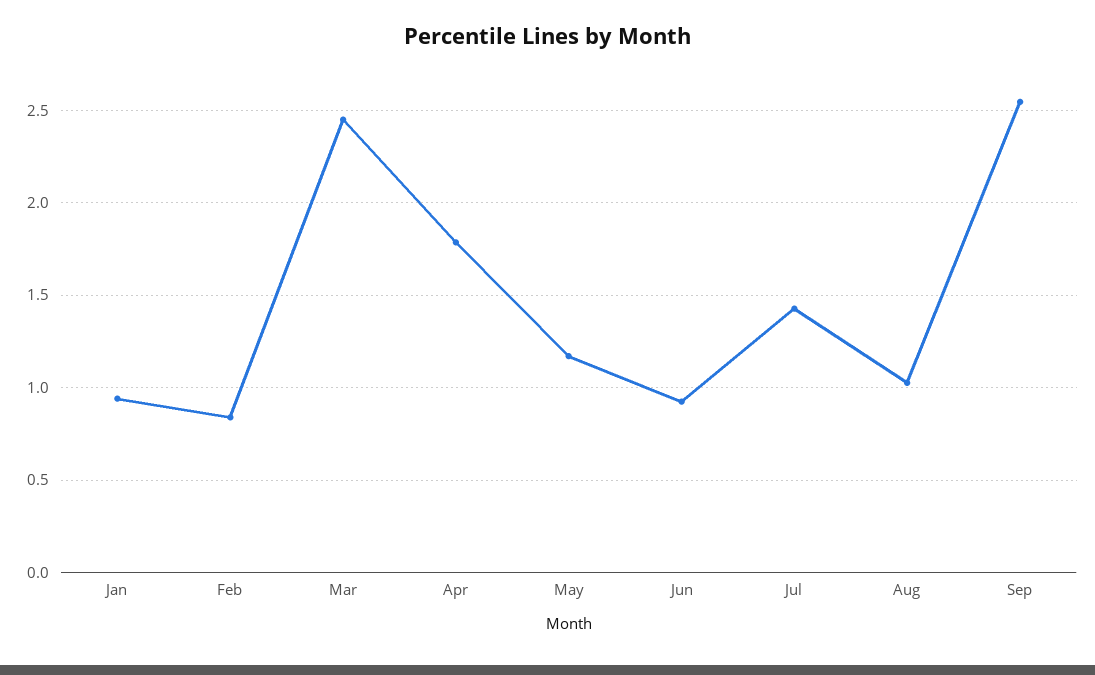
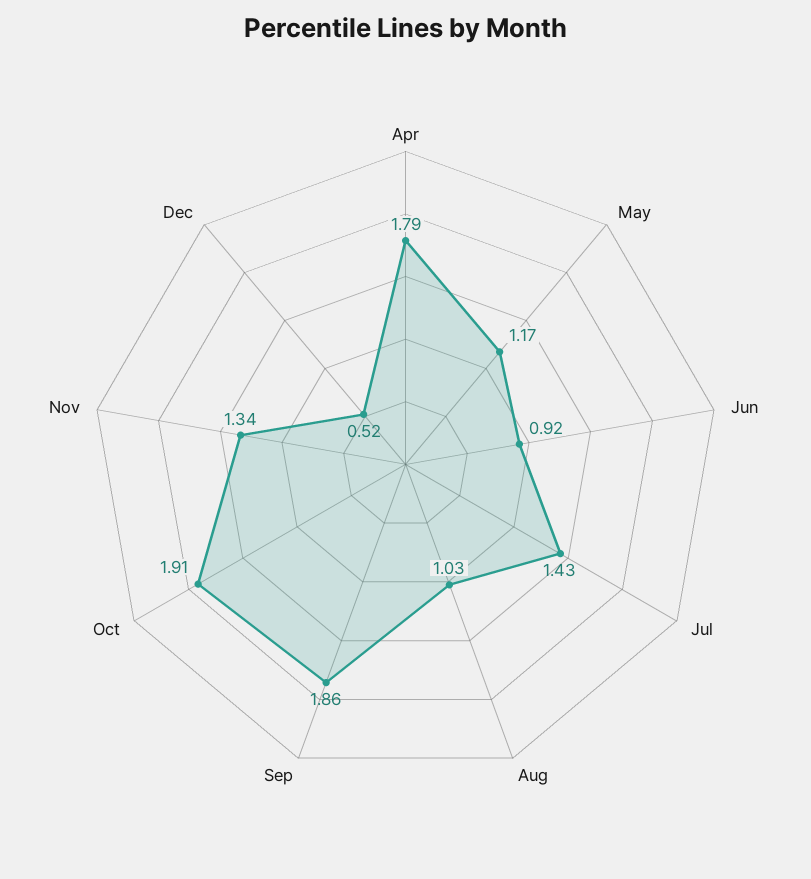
Jan: 0.95 -> none
Feb: 0.85 -> none
Mar: 2.45 -> none
Sep: 2.55 -> 1.86
Oct: none -> 1.91
Nov: none -> 1.34
Dec: none -> 0.52

